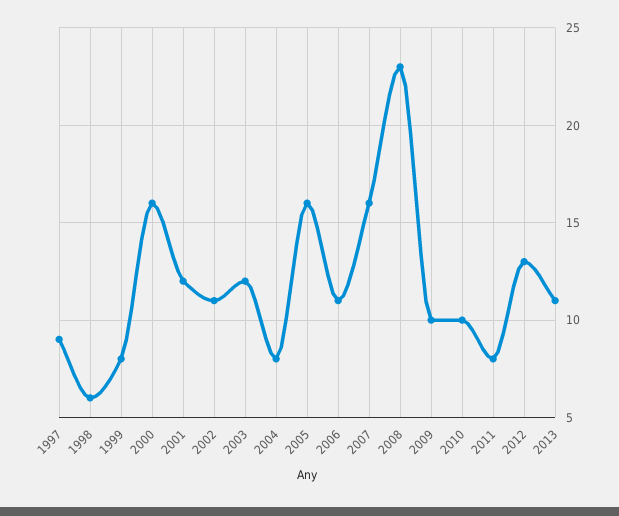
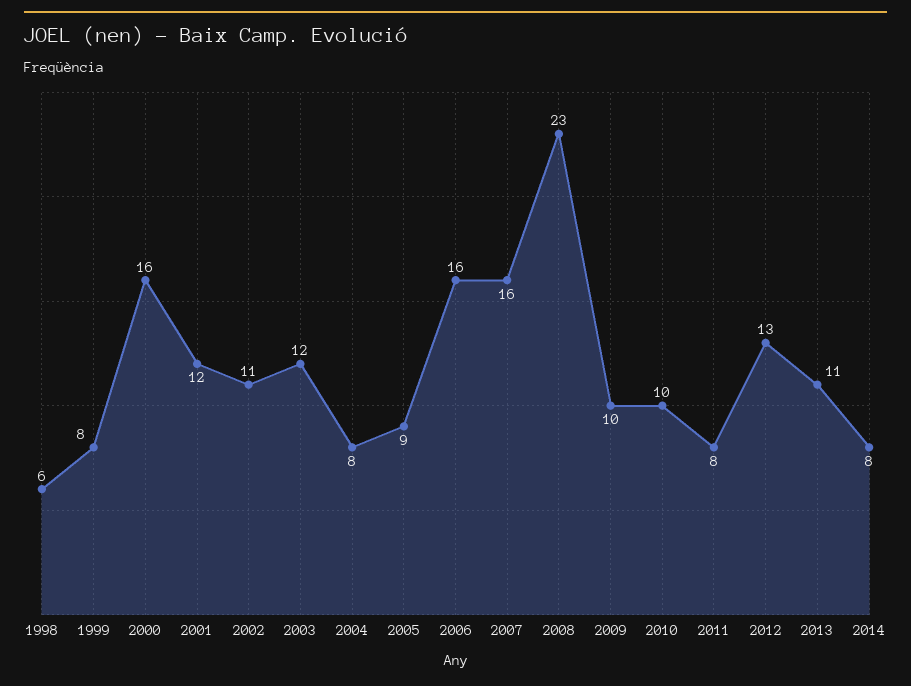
1997: 9 -> none
2005: 16 -> 9
2006: 11 -> 16
2014: none -> 8

